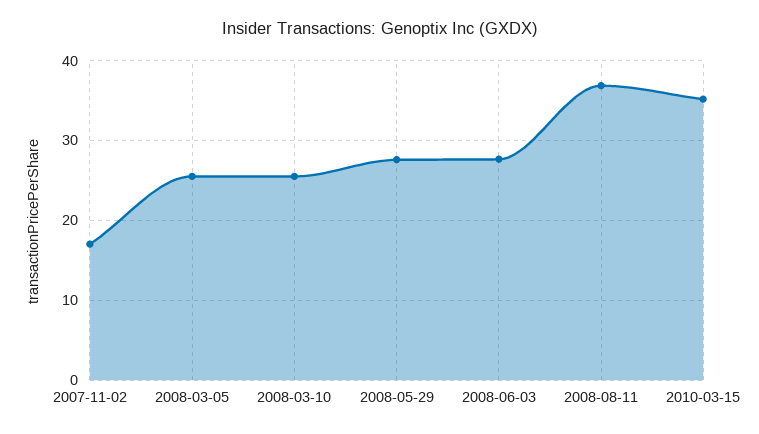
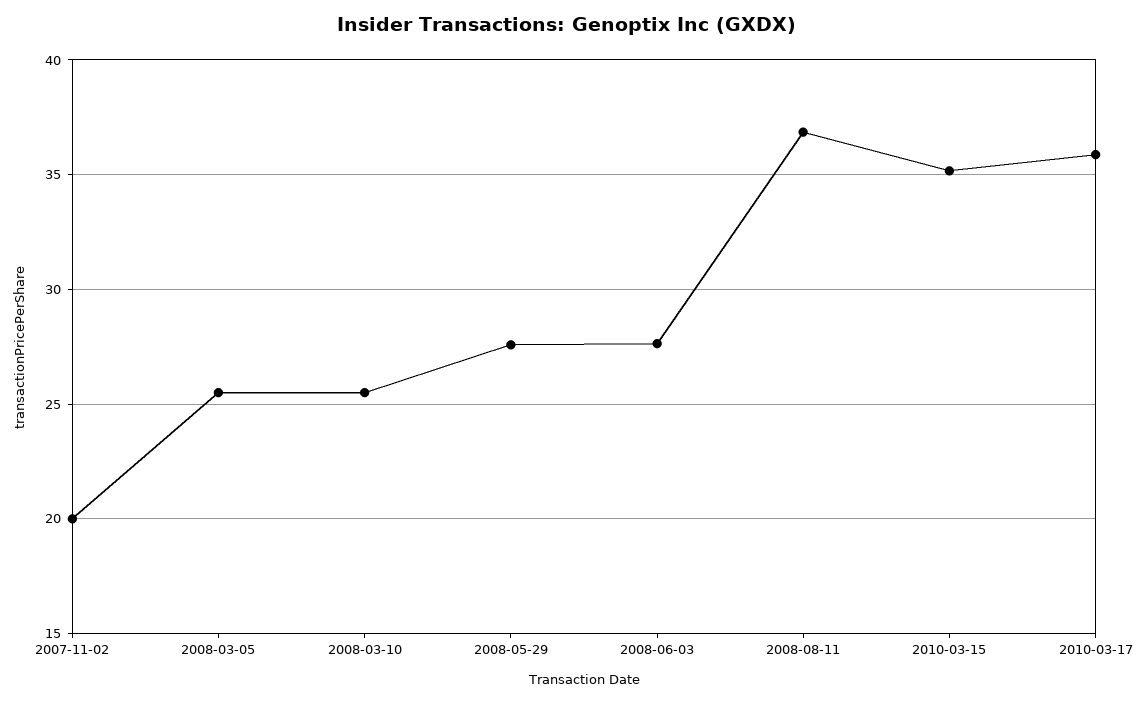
2007-11-02: 17 -> 20
2010-03-17: none -> 36

